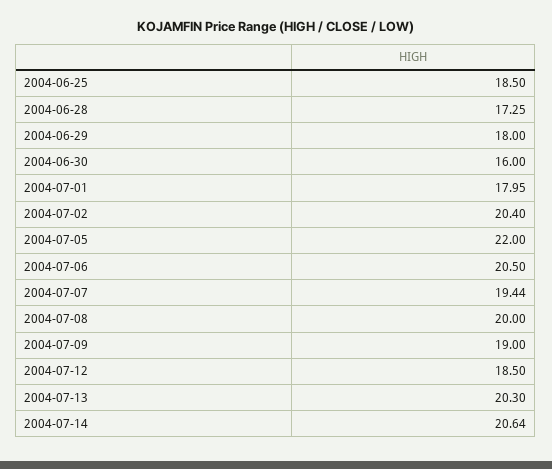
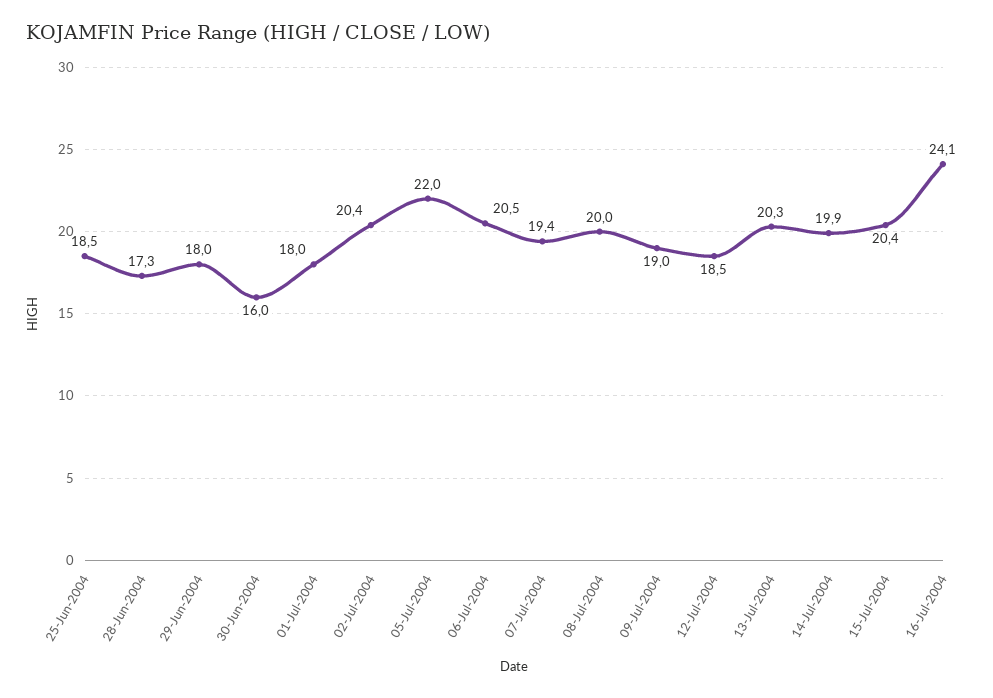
2004-07-14: 20.64 -> 19.9
15-Jul-2004: none -> 20.4
16-Jul-2004: none -> 24.1

